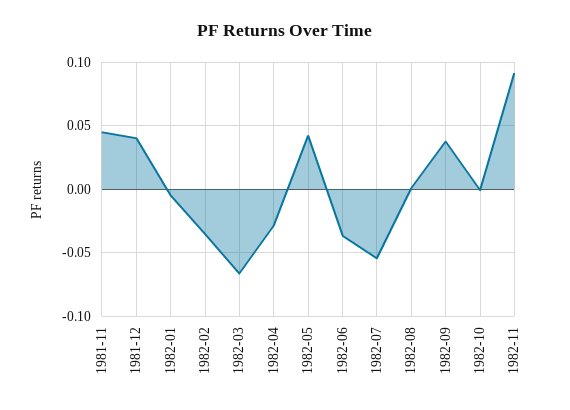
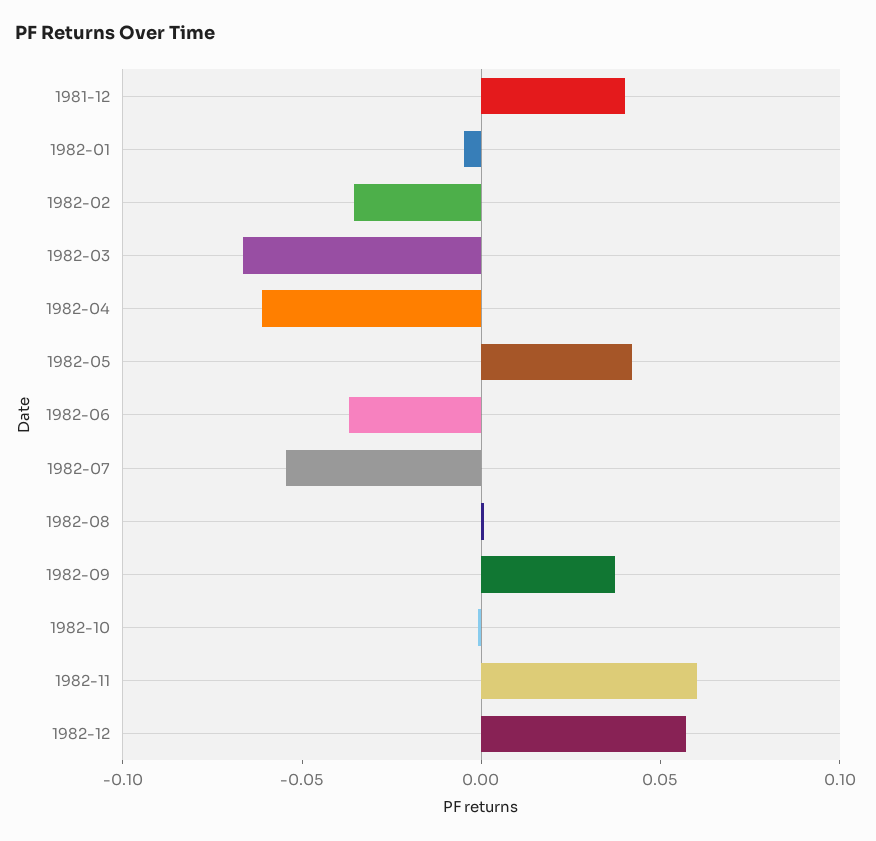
1981-11: 0.045 -> none
1982-04: -0.03 -> -0.06
1982-11: 0.09 -> 0.06
1982-12: none -> 0.06

